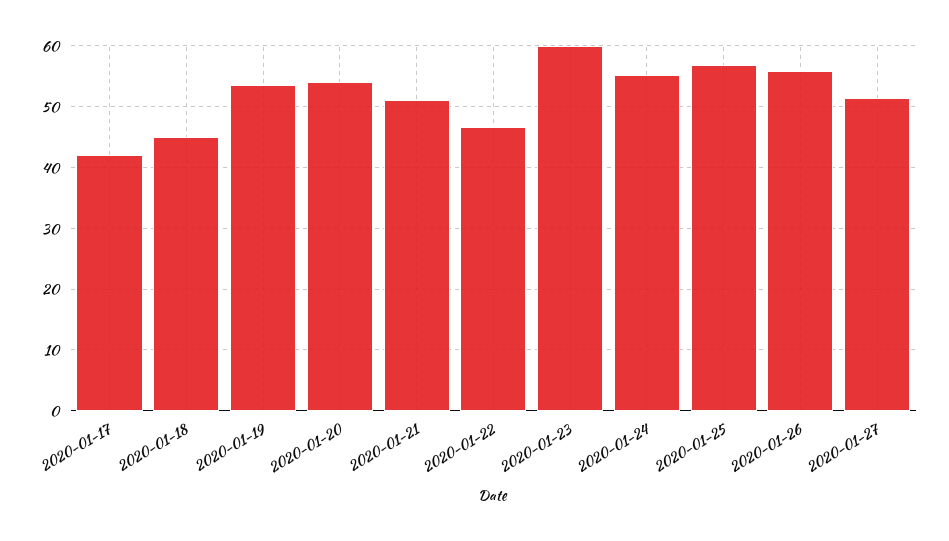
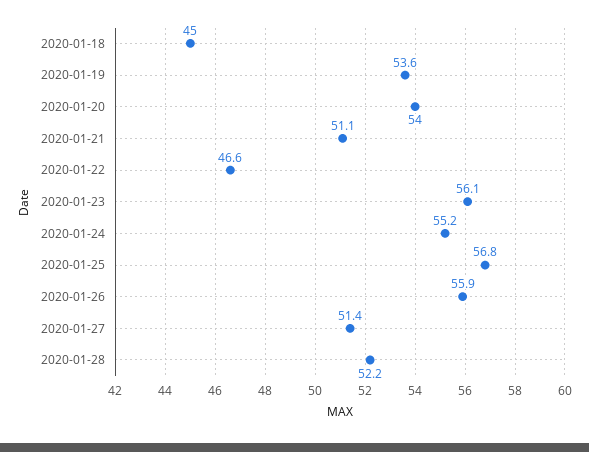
2020-01-17: 42 -> none
2020-01-23: 60 -> 56.1
2020-01-28: none -> 52.2

